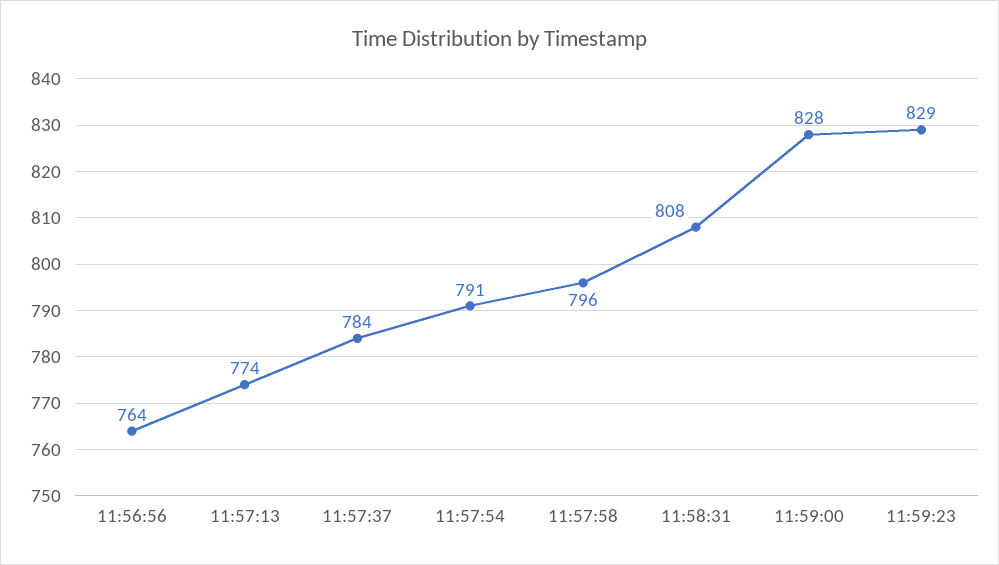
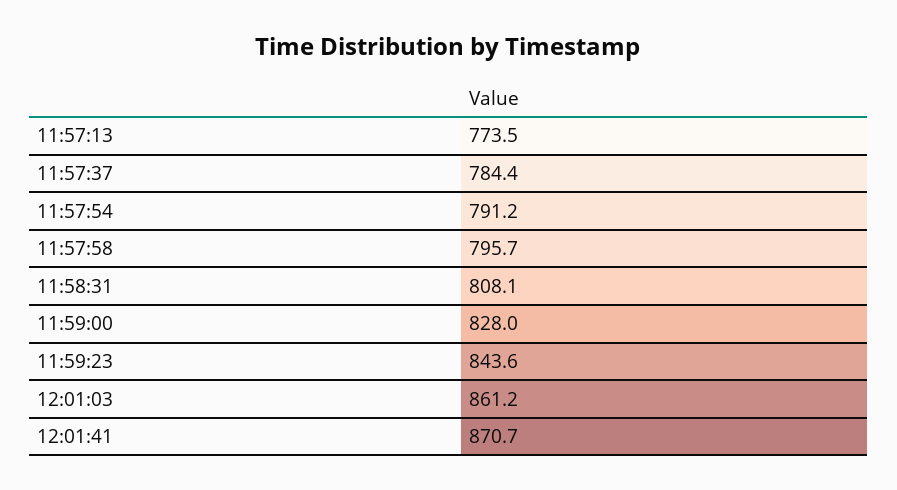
11:56:56: 764 -> none
11:59:23: 829 -> 843.6
12:01:03: none -> 861.2
12:01:41: none -> 870.7

